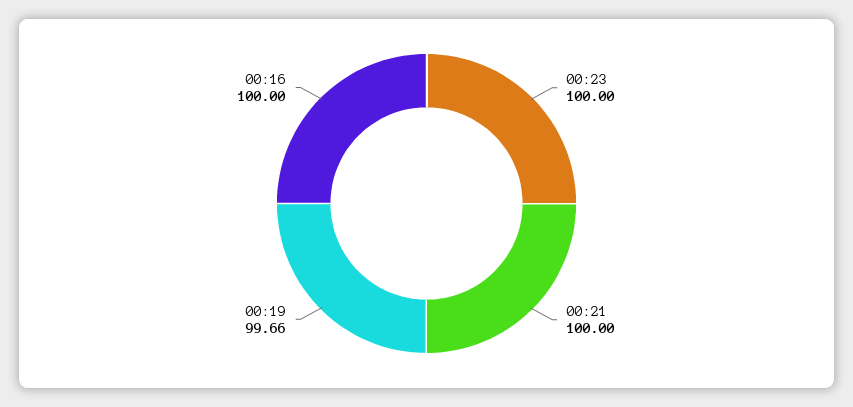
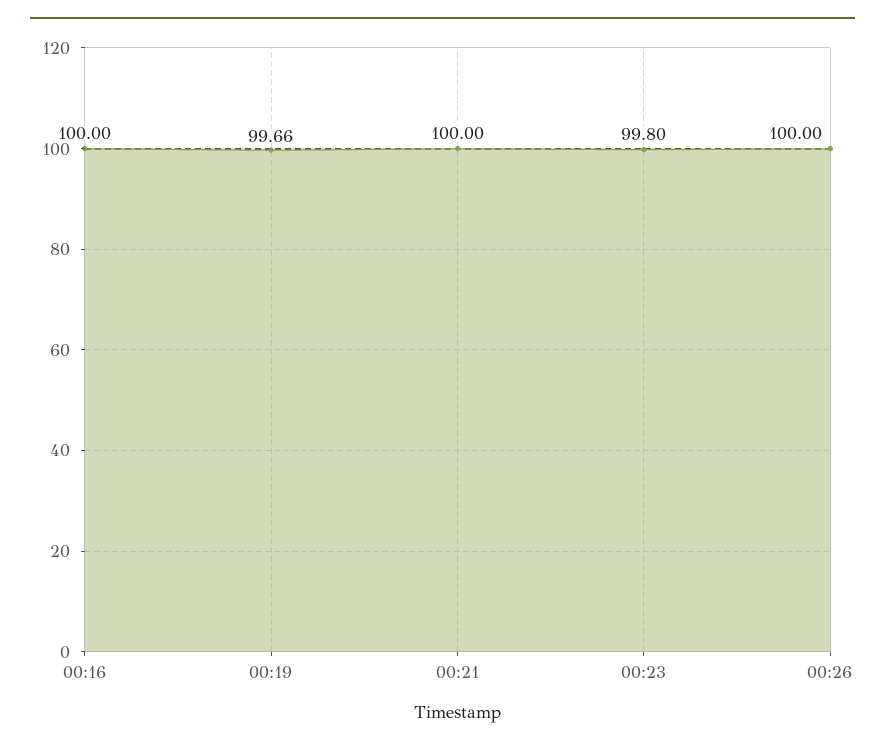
00:23: 100 -> 99.8
00:26: none -> 100

